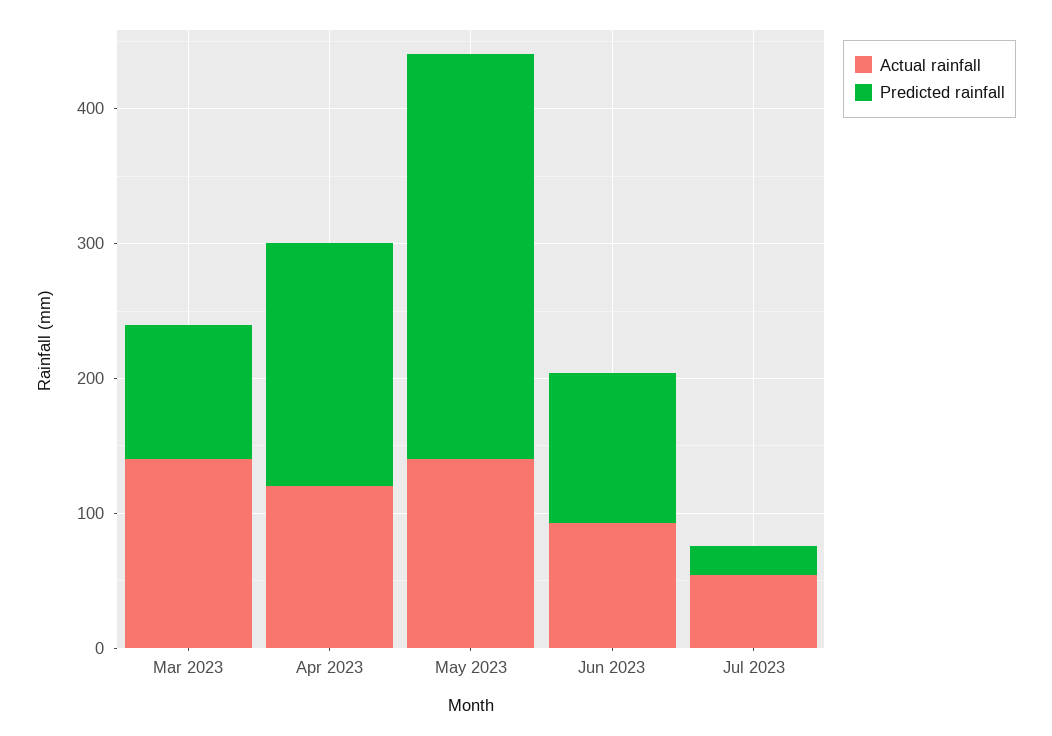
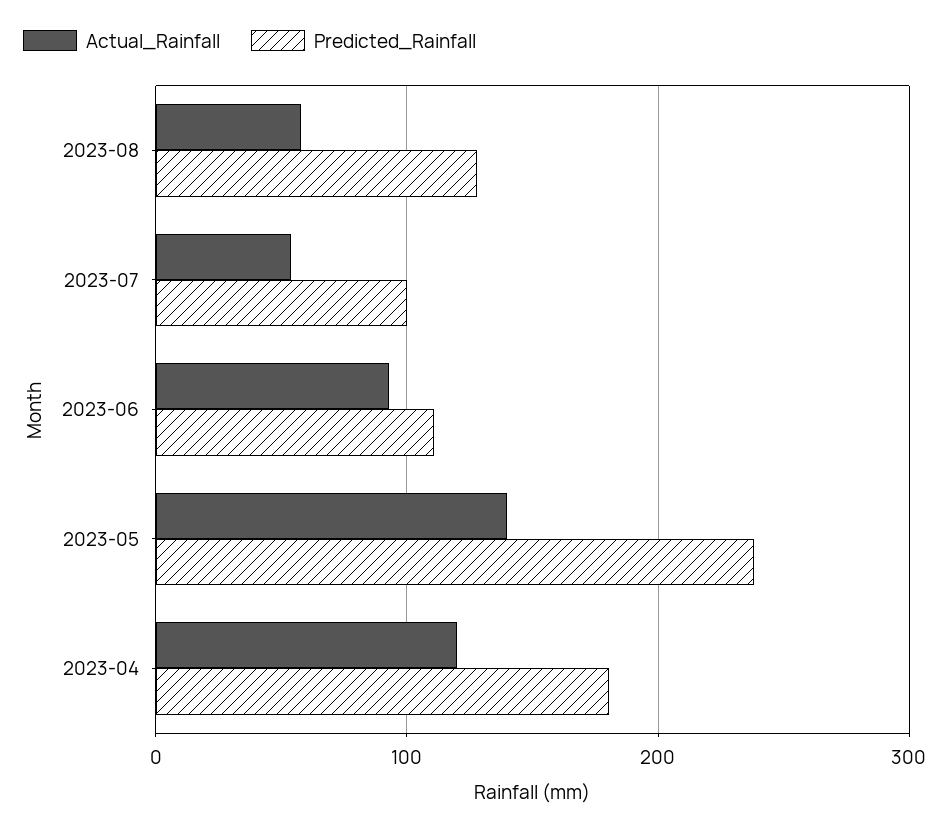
Actual rainfall, Mar 2023: 140 -> none
Predicted rainfall, Mar 2023: 100 -> none
Predicted rainfall, May 2023: 300 -> 240
Predicted rainfall, Jul 2023: 20 -> 100
Actual rainfall, 2023-08: none -> 60
Predicted rainfall, 2023-08: none -> 130

